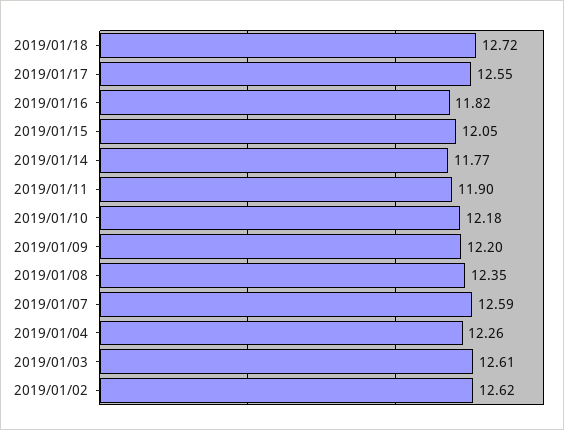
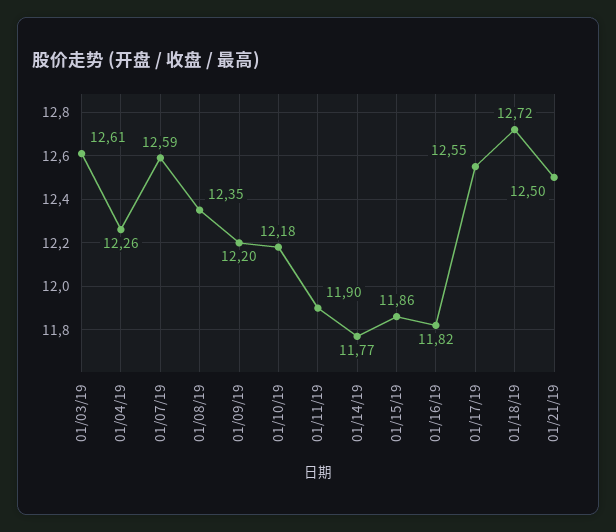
2019/01/15: 12.05 -> 11.86
2019/01/02: 12.62 -> none
01/21/19: none -> 12.5

